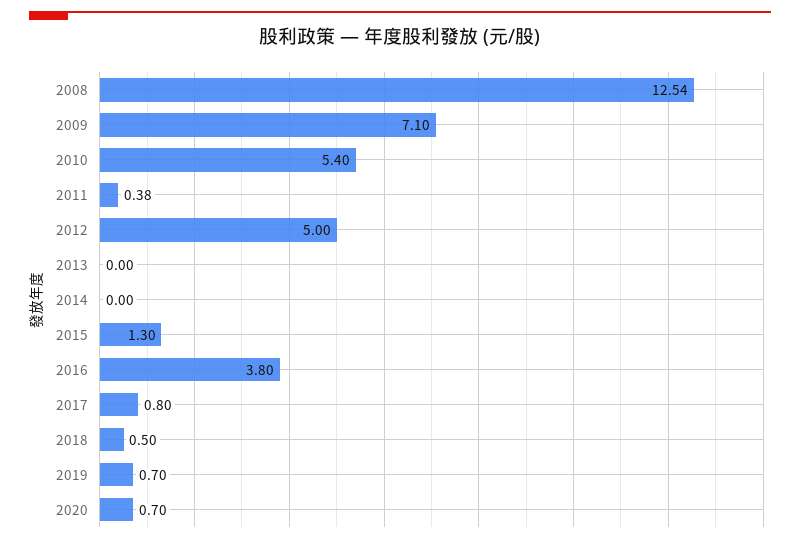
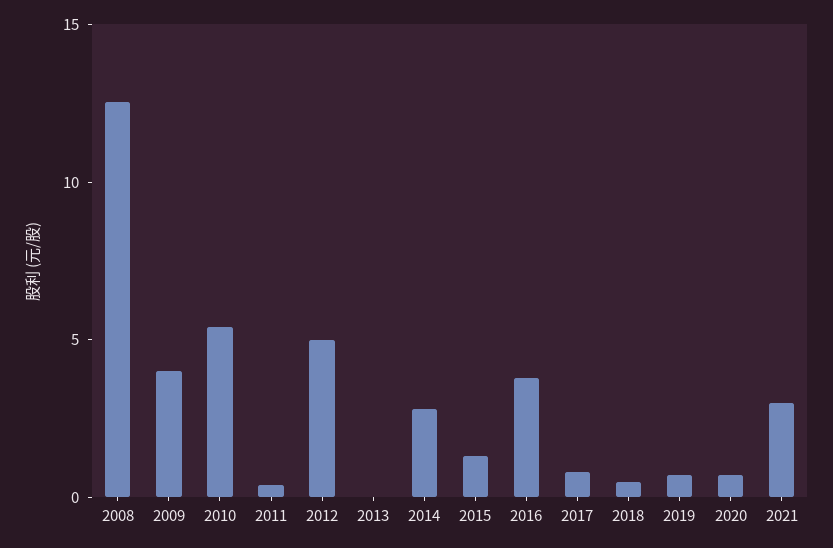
2009: 7.1 -> 4
2014: 0 -> 3
2021: none -> 3

